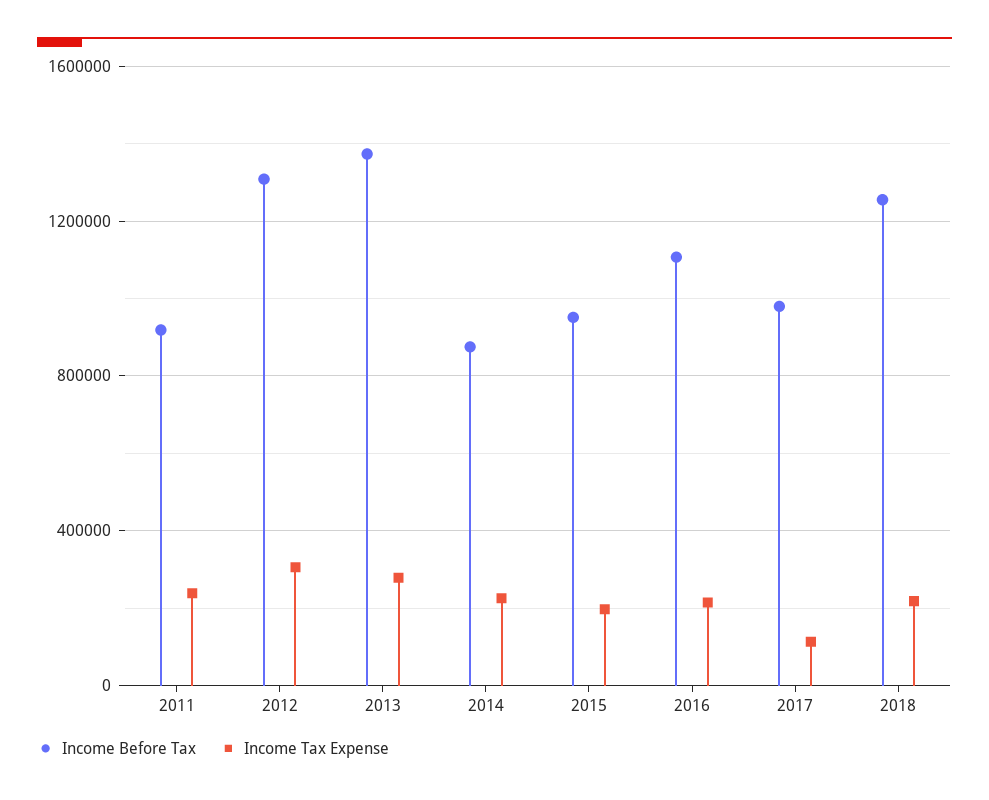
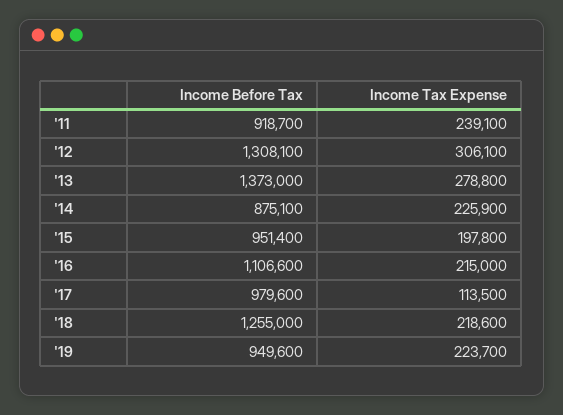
Income Before Tax, '19: none -> 949600
Income Tax Expense, '19: none -> 223700

